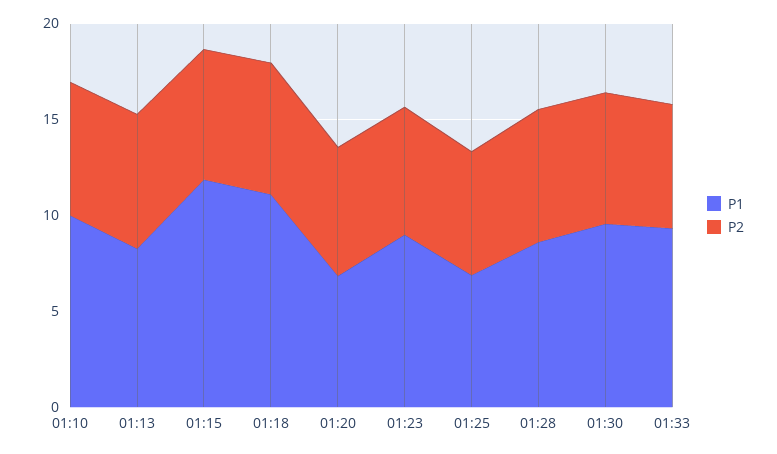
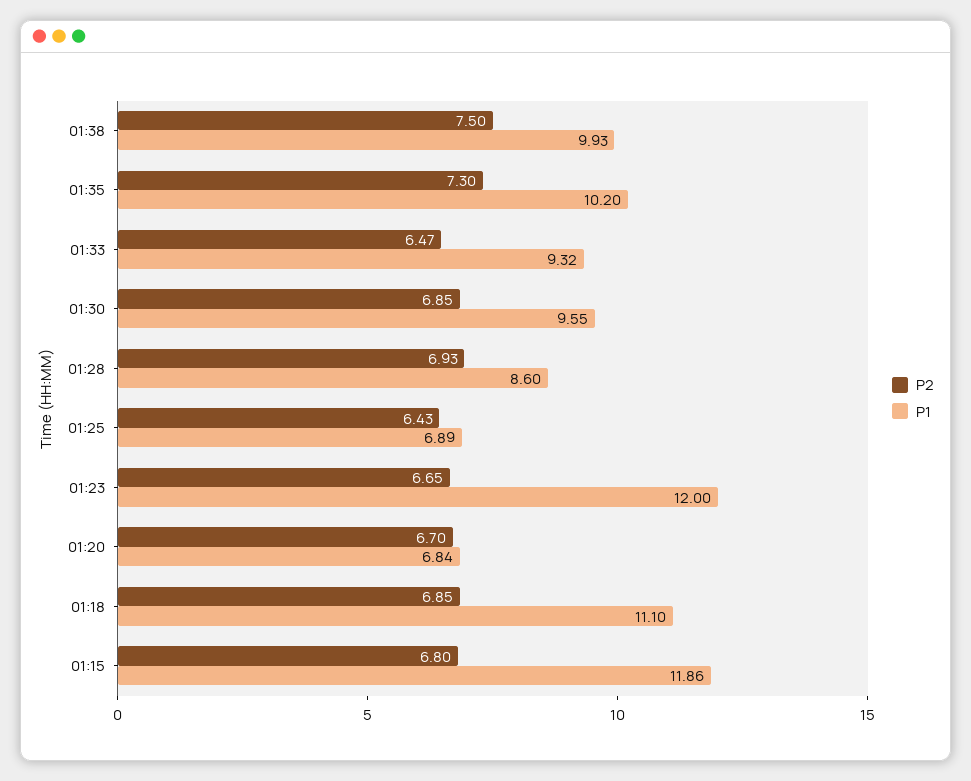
P1, 01:10: 10 -> none
P2, 01:10: 7 -> none
P1, 01:13: 8 -> none
P2, 01:13: 7 -> none
P1, 01:23: 9 -> 12
P2, 01:38: none -> 7.5
P1, 01:38: none -> 9.93
P2, 01:35: none -> 7.3
P1, 01:35: none -> 10.2

